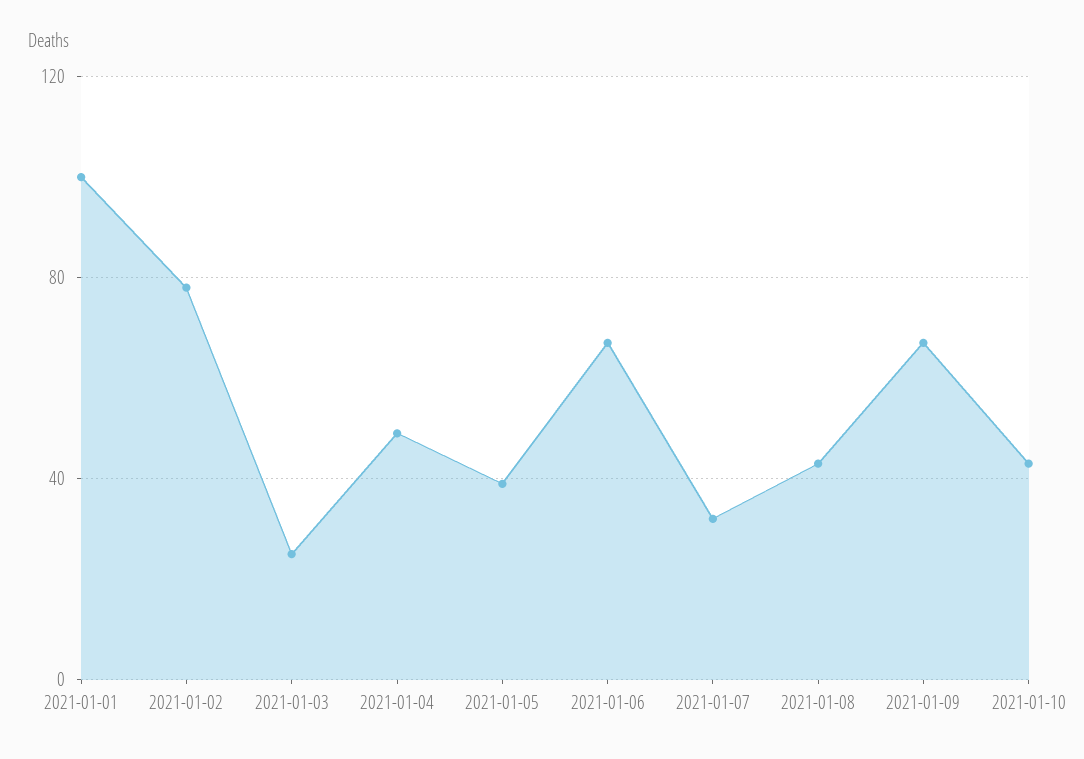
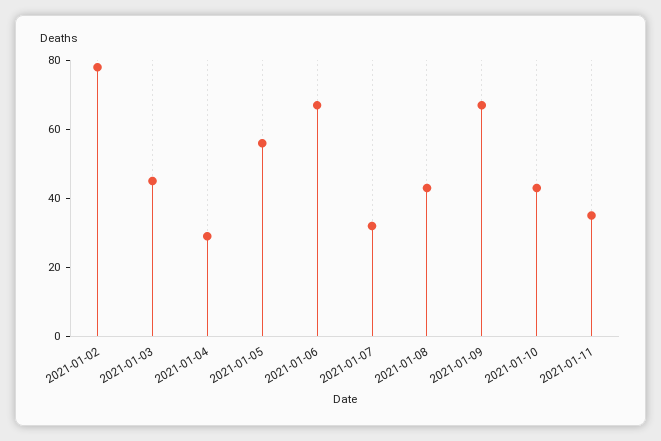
2021-01-01: 100 -> none
2021-01-03: 25 -> 45
2021-01-04: 50 -> 30
2021-01-05: 40 -> 55
2021-01-11: none -> 35

